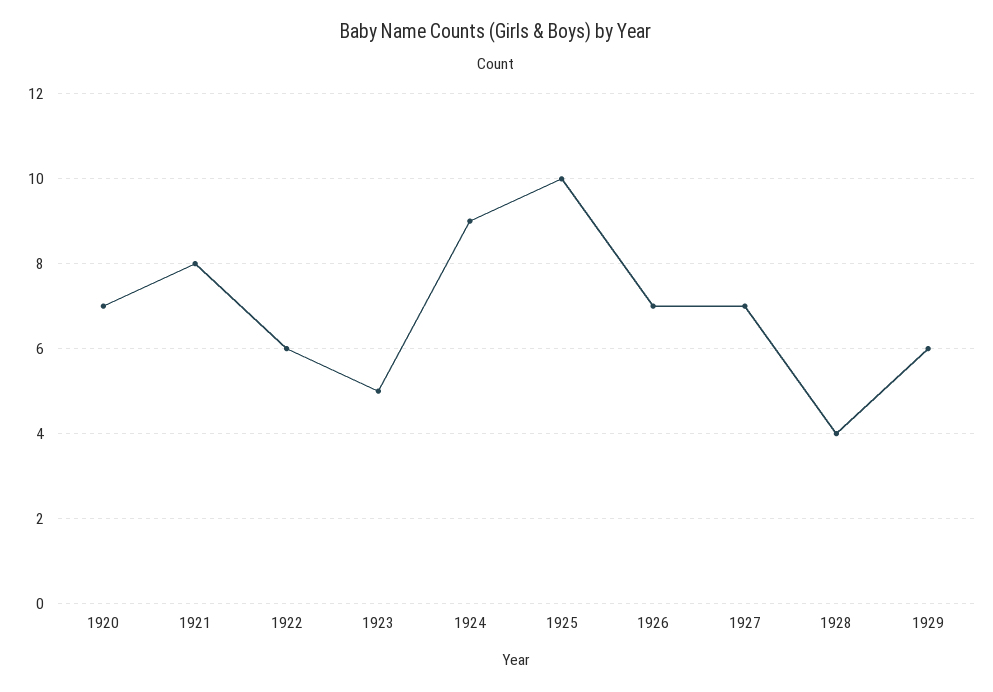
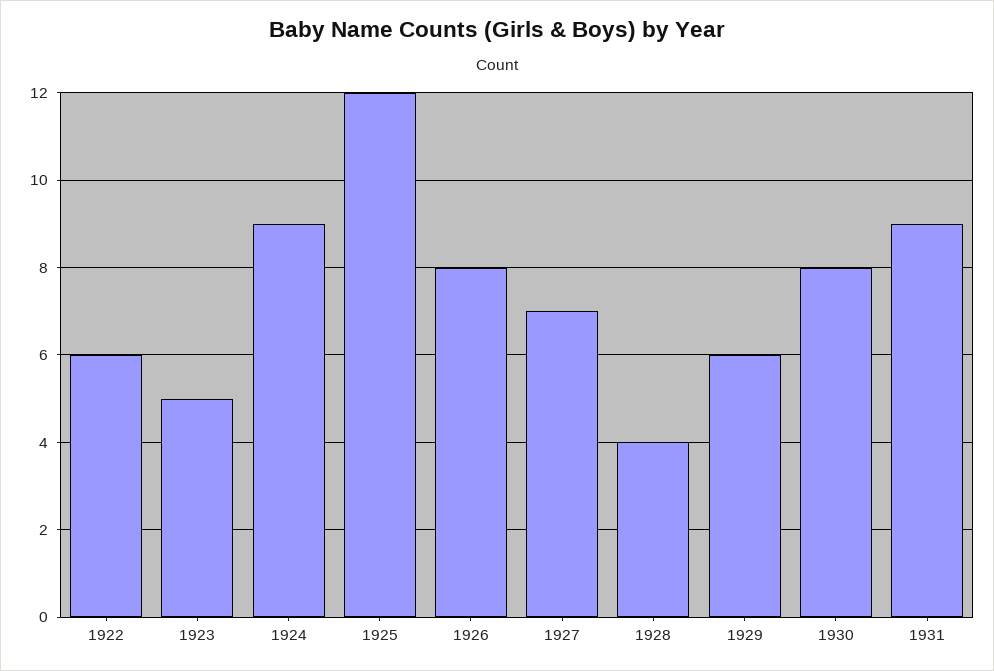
1920: 7 -> none
1921: 8 -> none
1925: 10 -> 12
1926: 7 -> 8
1930: none -> 8
1931: none -> 9

